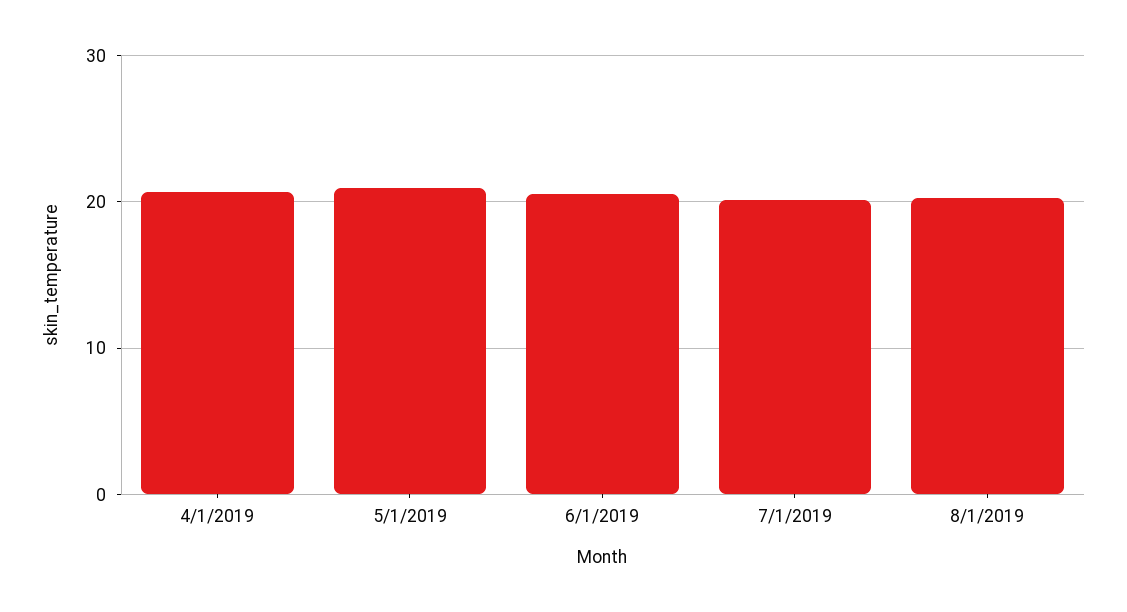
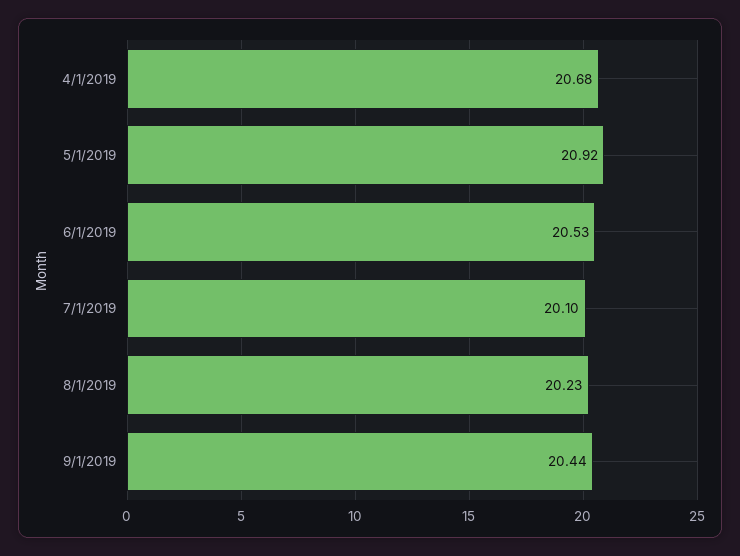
9/1/2019: none -> 20.44

